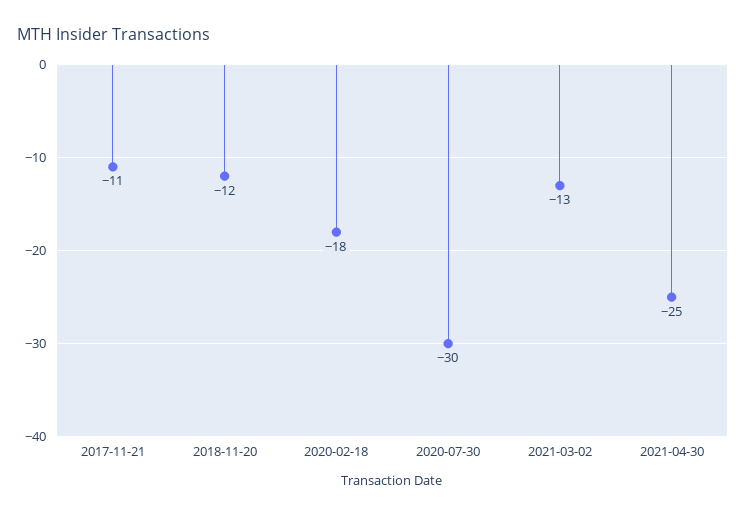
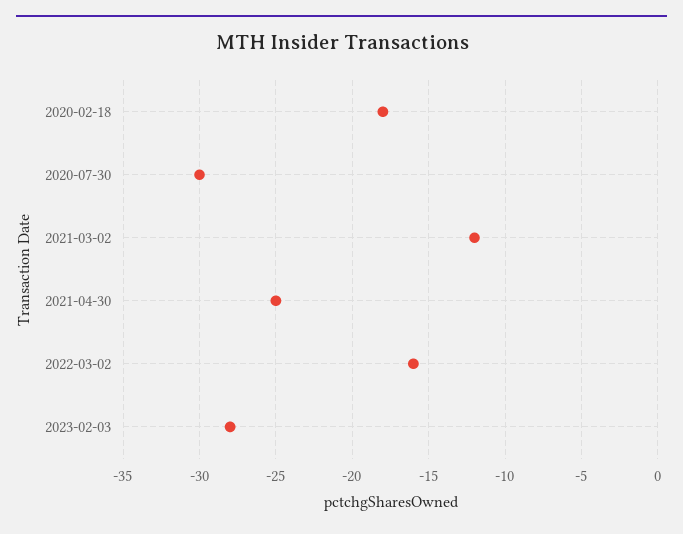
2017-11-21: -11 -> none
2018-11-20: -12 -> none
2021-03-02: -13 -> -12
2022-03-02: none -> -16
2023-02-03: none -> -28

